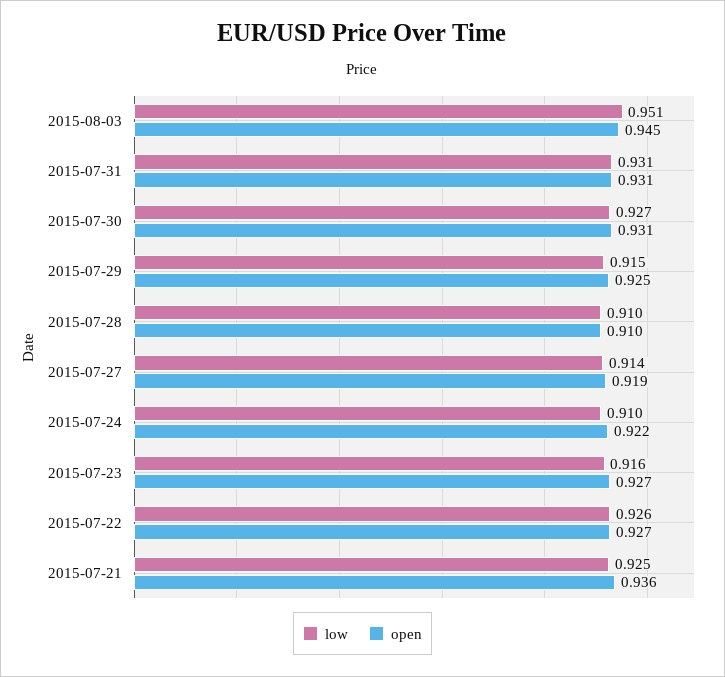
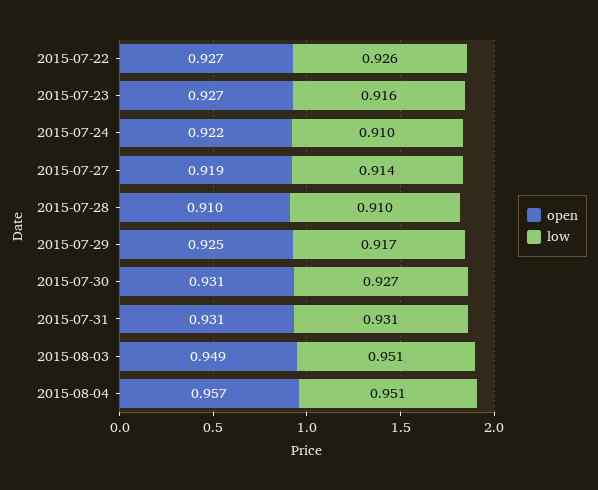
open, 2015-08-03: 0.945 -> 0.949
low, 2015-07-29: 0.915 -> 0.917
low, 2015-07-21: 0.925 -> none
open, 2015-07-21: 0.936 -> none
open, 2015-08-04: none -> 0.957
low, 2015-08-04: none -> 0.951

